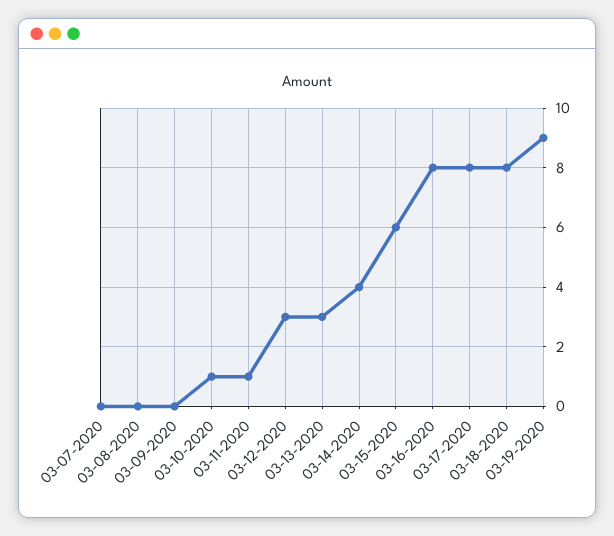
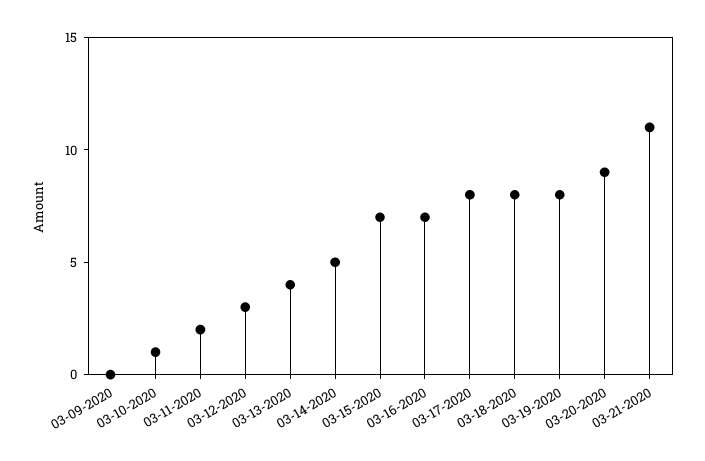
03-07-2020: 0 -> none
03-08-2020: 0 -> none
03-11-2020: 1 -> 2
03-13-2020: 3 -> 4
03-14-2020: 4 -> 5
03-15-2020: 6 -> 7
03-16-2020: 8 -> 7
03-19-2020: 9 -> 8
03-20-2020: none -> 9
03-21-2020: none -> 11

